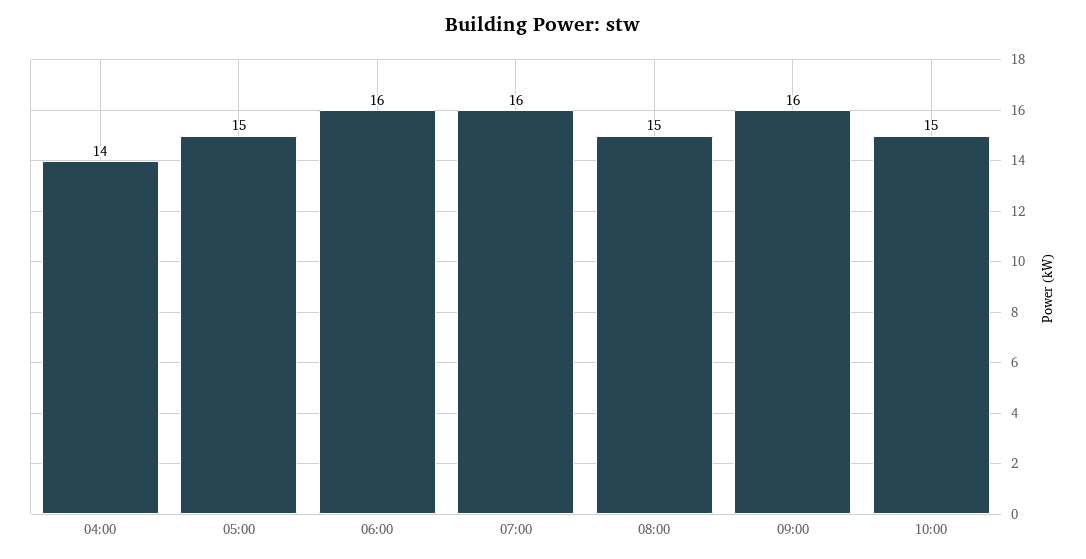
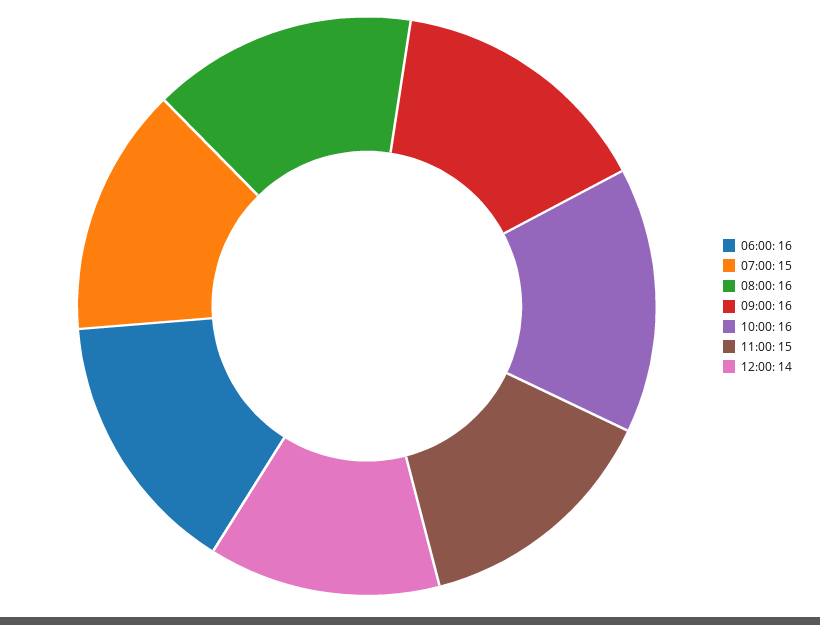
04:00: 14 -> none
05:00: 15 -> none
07:00: 16 -> 15
08:00: 15 -> 16
10:00: 15 -> 16
11:00: none -> 15
12:00: none -> 14

